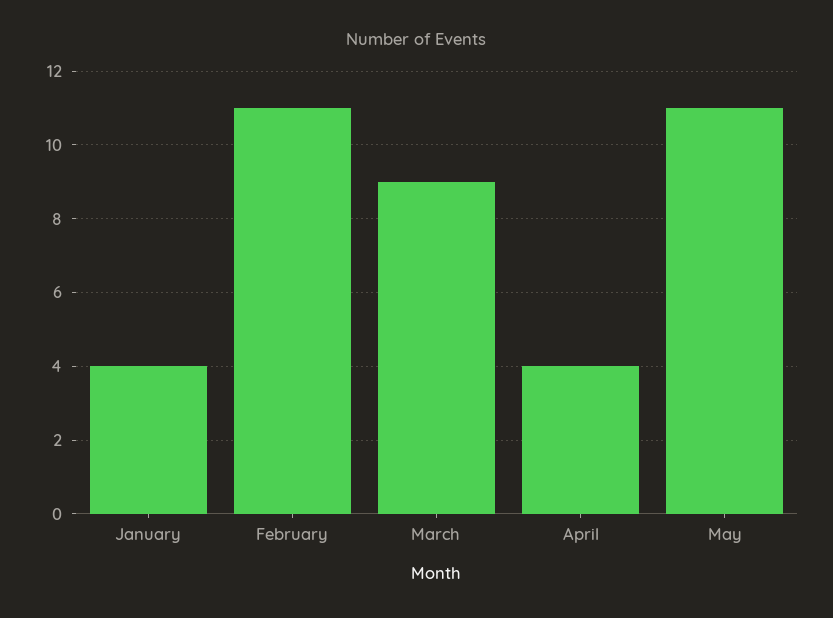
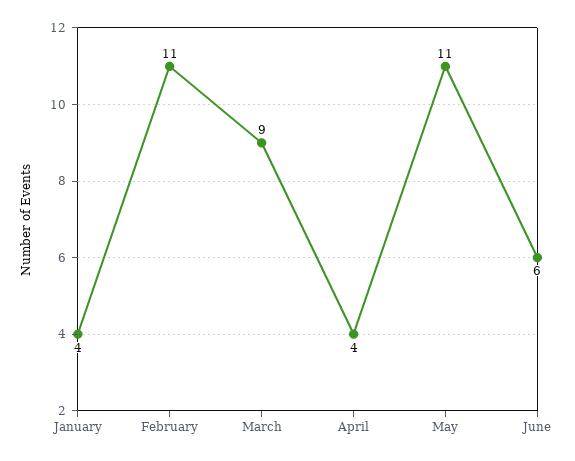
June: none -> 6

